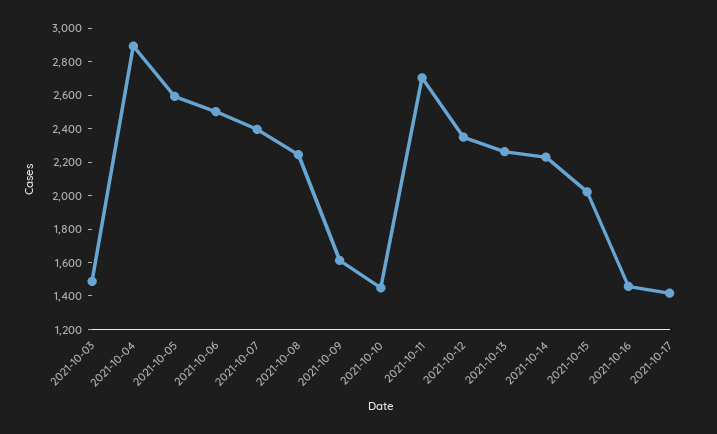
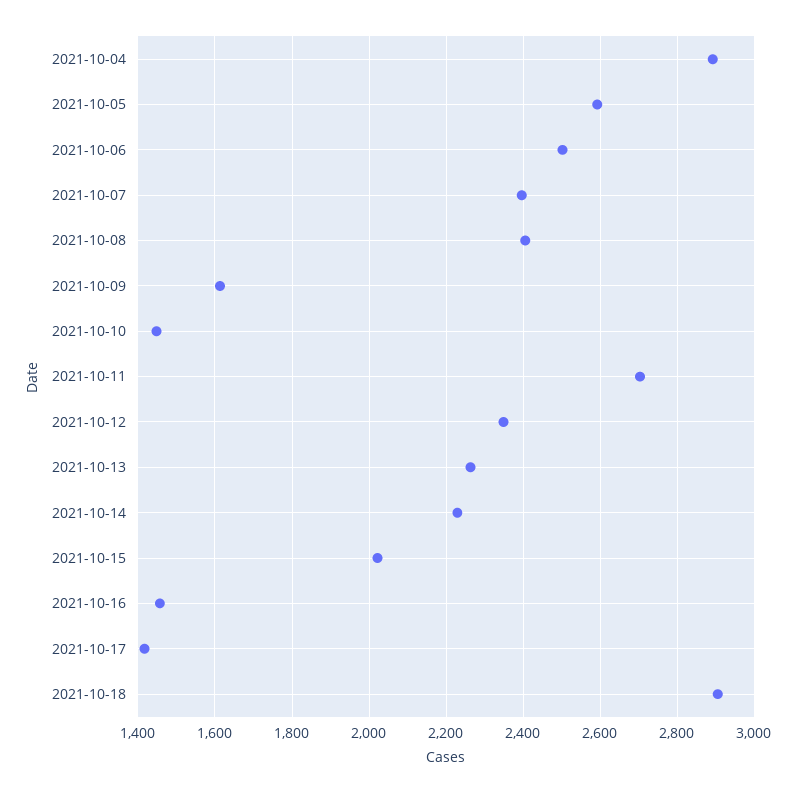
2021-10-03: 1500 -> none
2021-10-08: 2250 -> 2400
2021-10-18: none -> 2900

